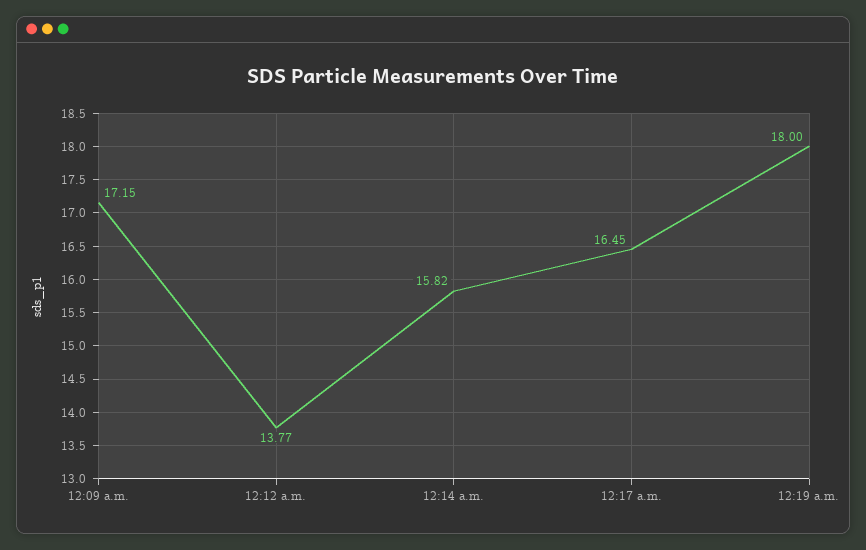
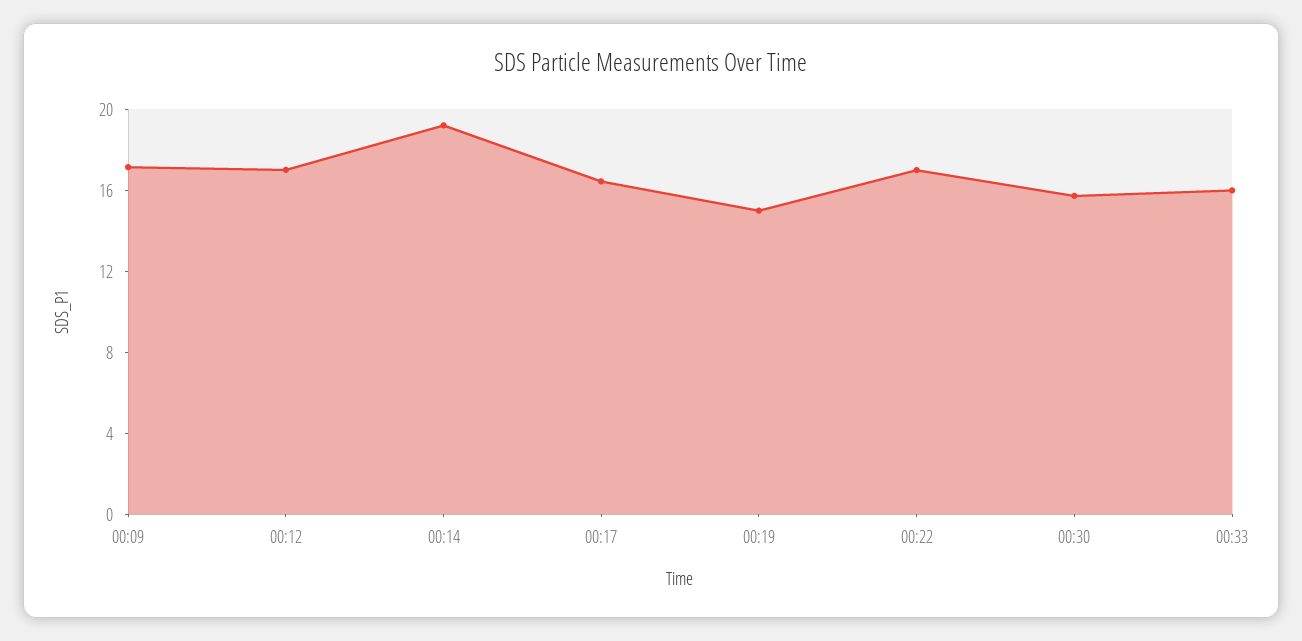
12:12 a.m.: 13.77 -> 17
12:14 a.m.: 15.82 -> 19
12:19 a.m.: 18 -> 15
00:22: none -> 17
00:30: none -> 16
00:33: none -> 16

